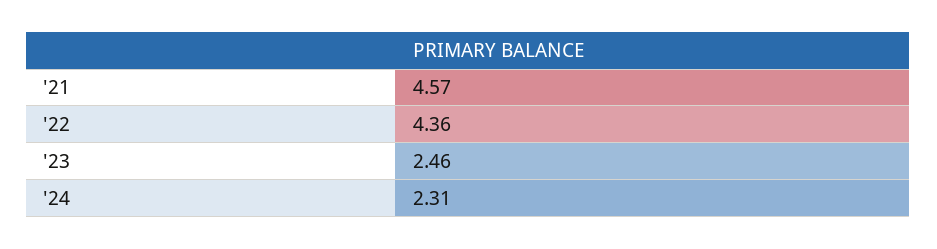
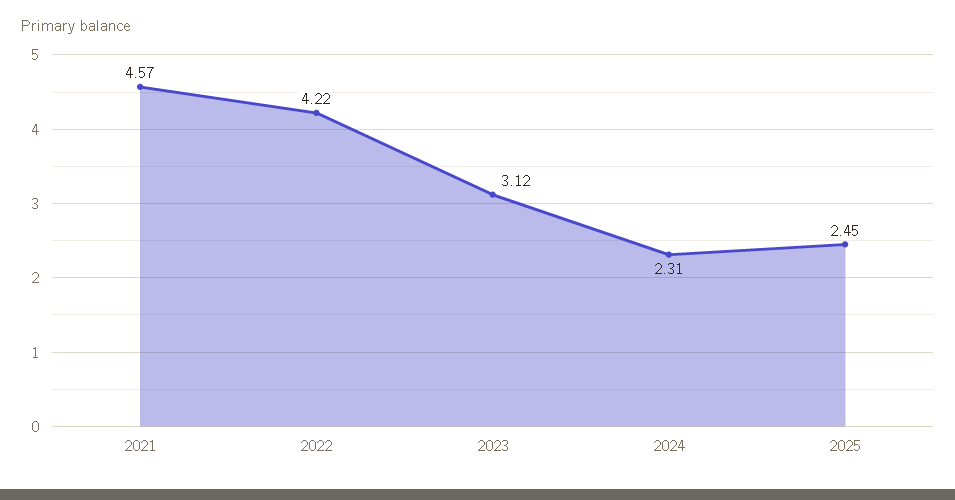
'22: 4.36 -> 4.22
'23: 2.46 -> 3.12
2025: none -> 2.45

